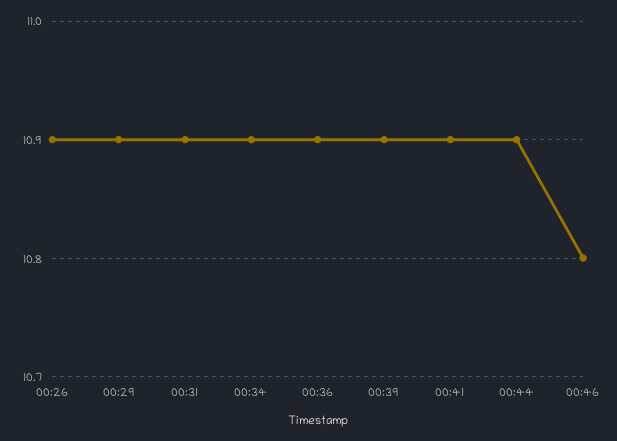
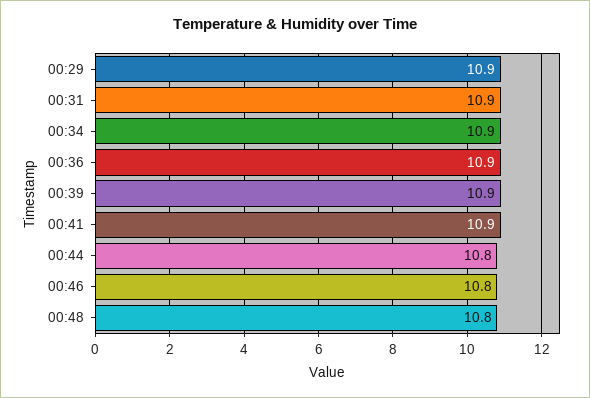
00:26: 10.9 -> none
00:44: 10.9 -> 10.8
00:48: none -> 10.8

